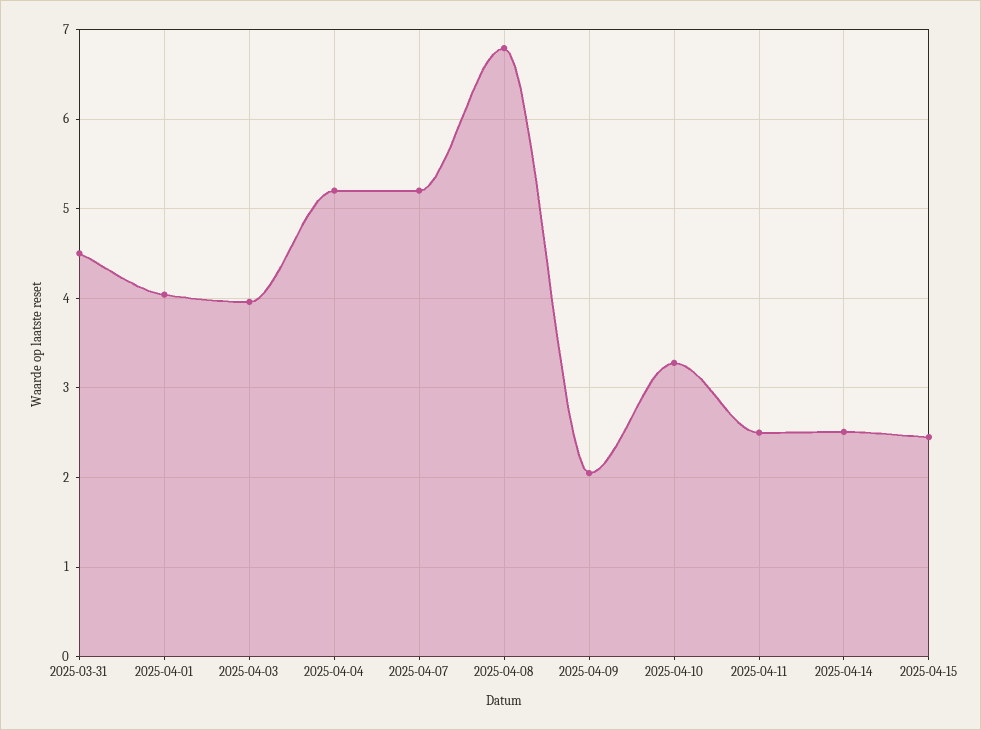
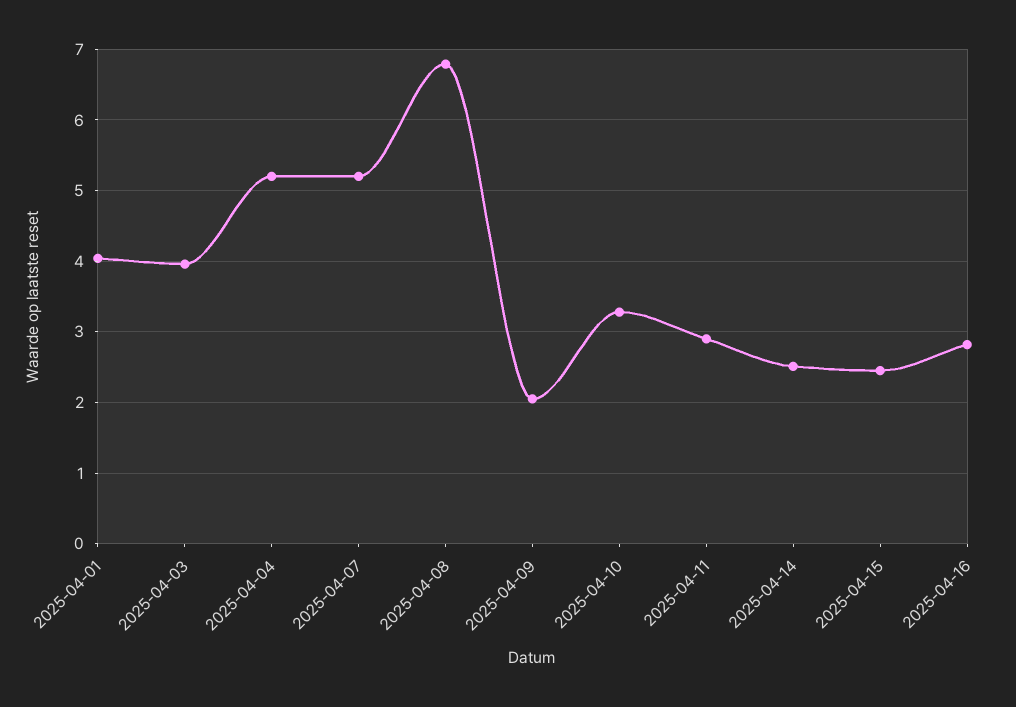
2025-03-31: 4.5 -> none
2025-04-11: 2.5 -> 2.9
2025-04-16: none -> 2.8

